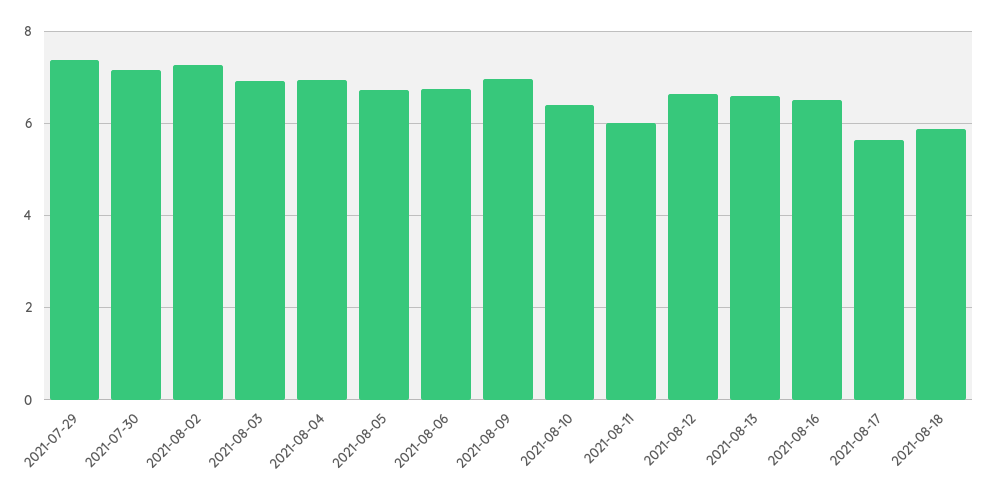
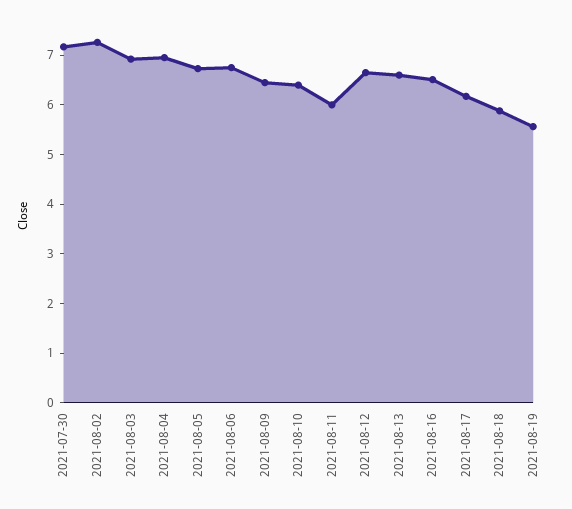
2021-07-29: 7.4 -> none
2021-08-09: 7 -> 6.4
2021-08-17: 5.6 -> 6.2
2021-08-19: none -> 5.6

